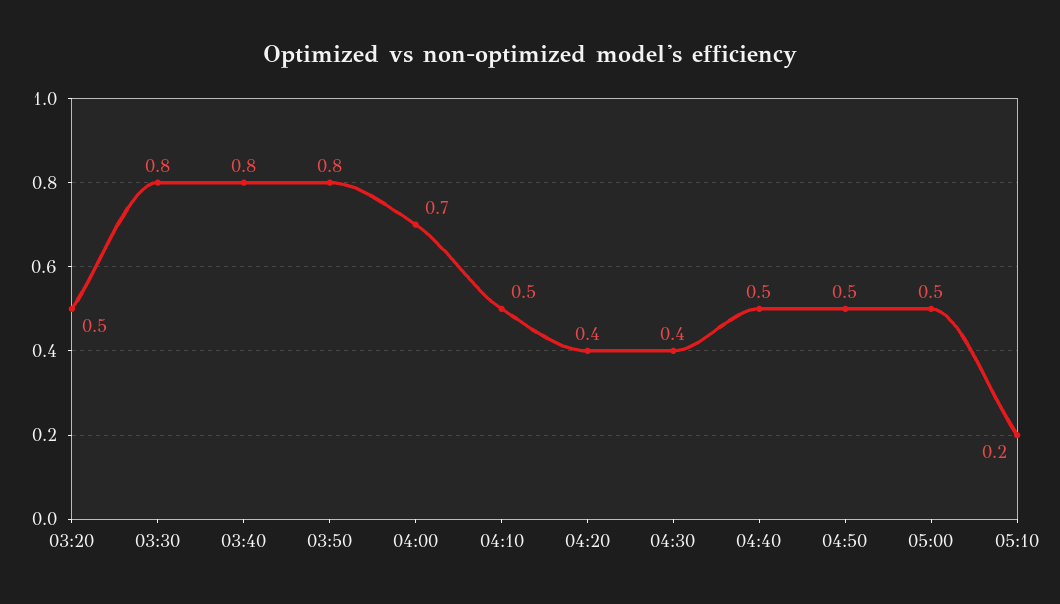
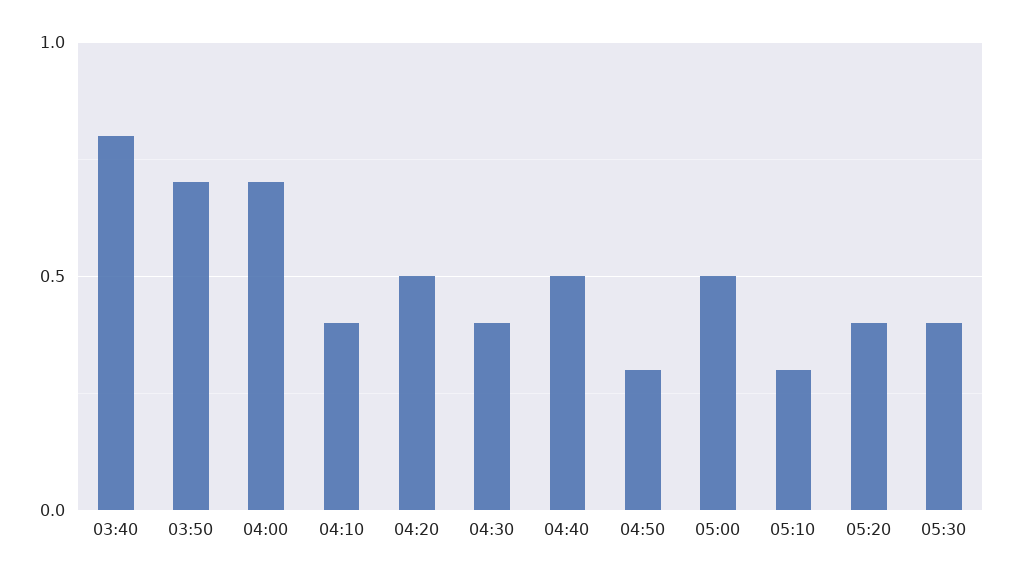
03:20: 0.5 -> none
03:30: 0.8 -> none
03:50: 0.8 -> 0.7
04:10: 0.5 -> 0.4
04:20: 0.4 -> 0.5
04:50: 0.5 -> 0.3
05:10: 0.2 -> 0.3
05:20: none -> 0.4
05:30: none -> 0.4

